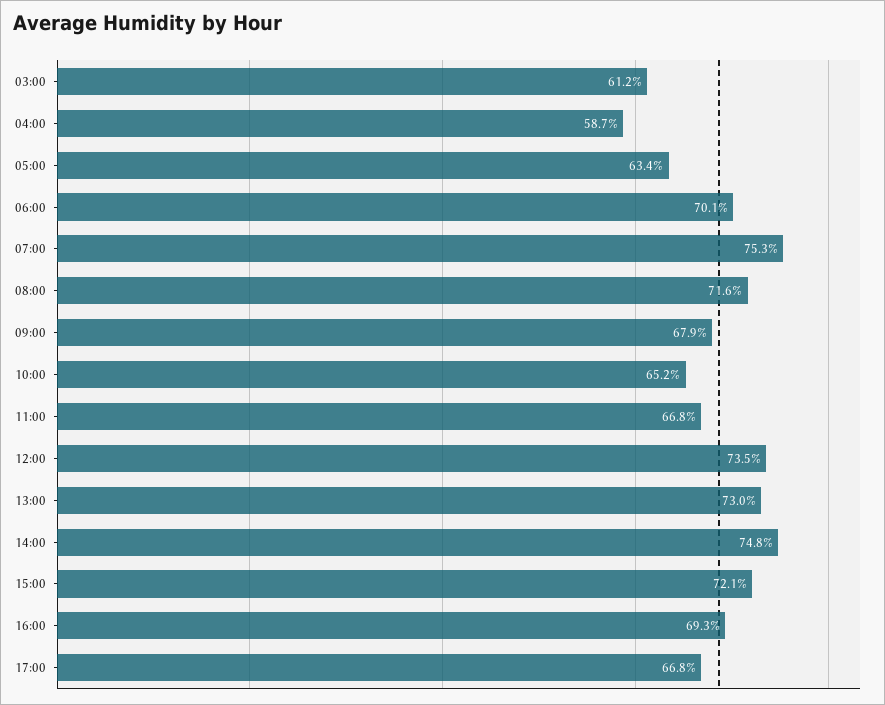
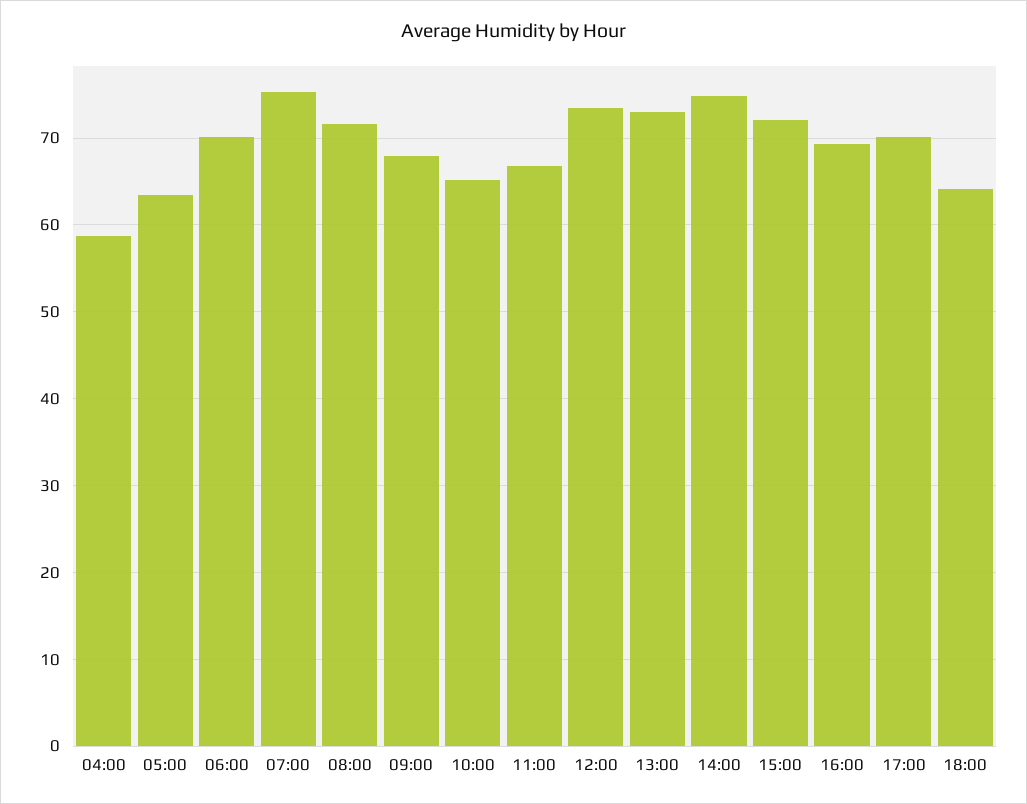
03:00: 61.2 -> none
17:00: 66.8 -> 70
18:00: none -> 64

